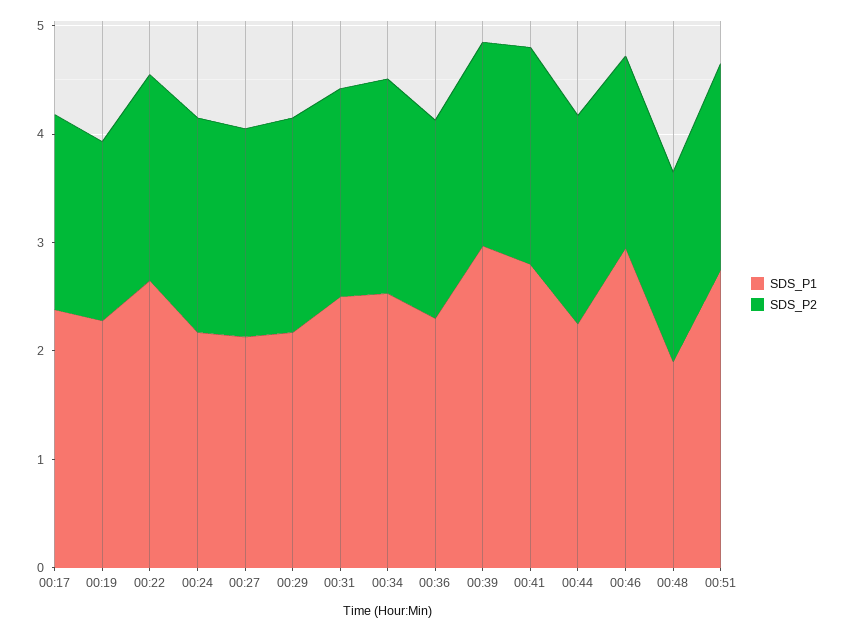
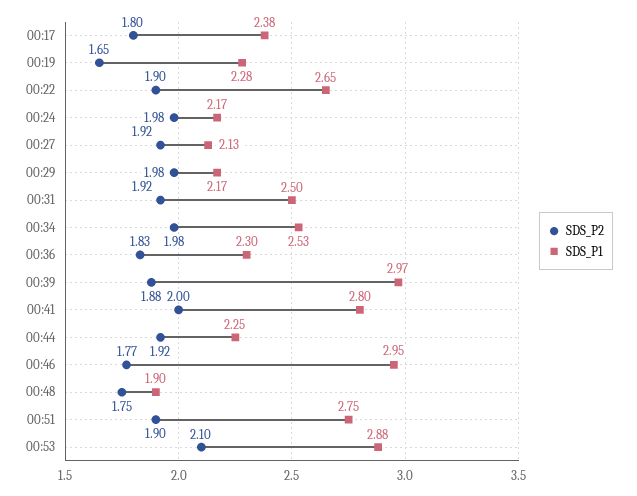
SDS_P2, 00:53: none -> 2.1
SDS_P1, 00:53: none -> 2.88

